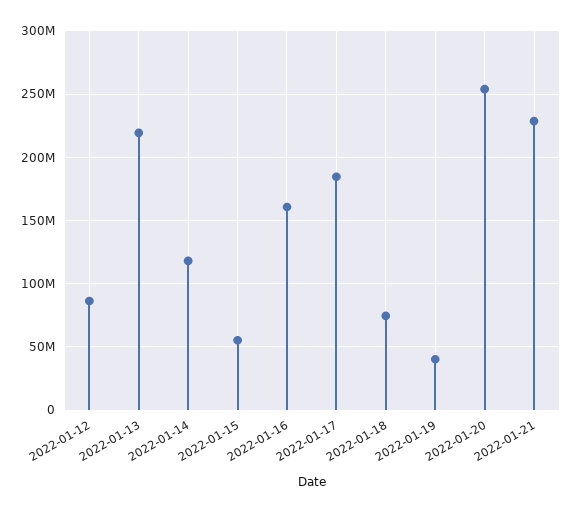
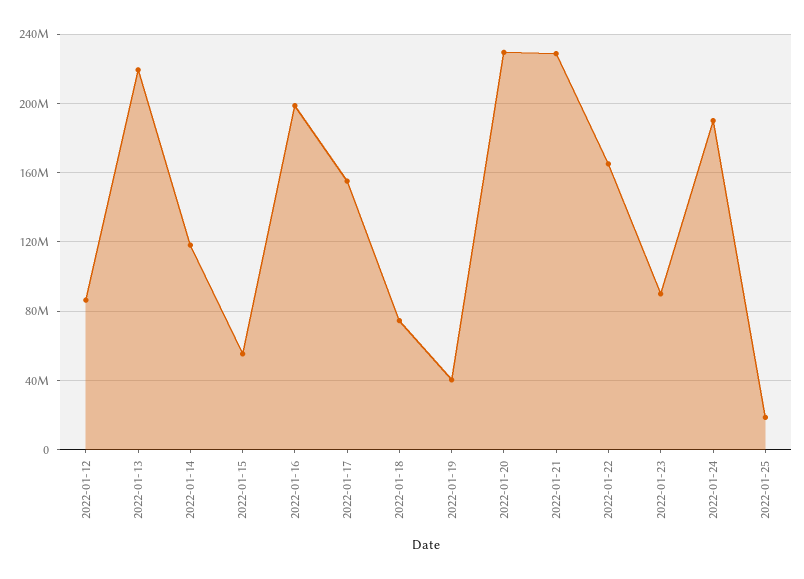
2022-01-16: 160000000 -> 200000000
2022-01-17: 185000000 -> 155000000
2022-01-20: 255000000 -> 230000000
2022-01-22: none -> 165000000
2022-01-23: none -> 90000000
2022-01-24: none -> 190000000
2022-01-25: none -> 20000000

